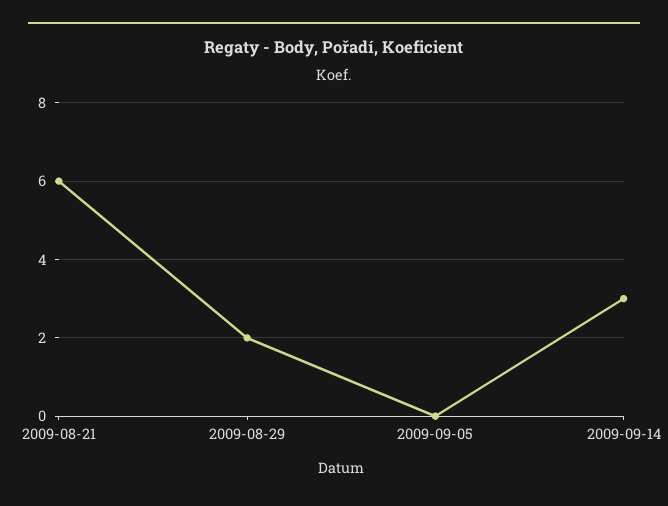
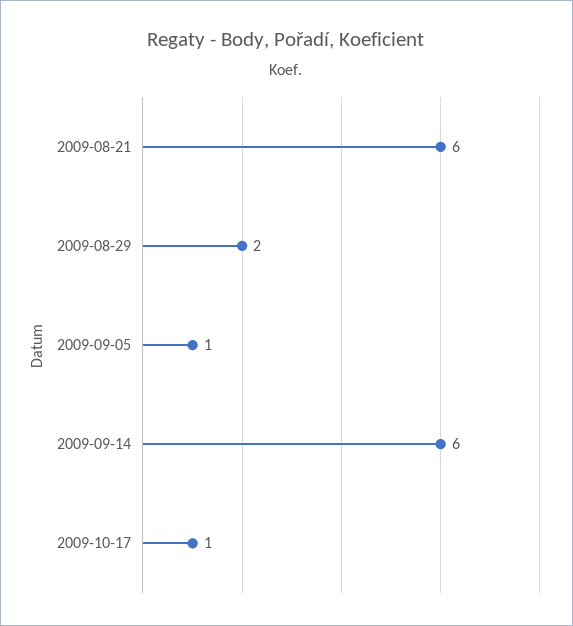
2009-09-05: 0 -> 1
2009-09-14: 3 -> 6
2009-10-17: none -> 1

